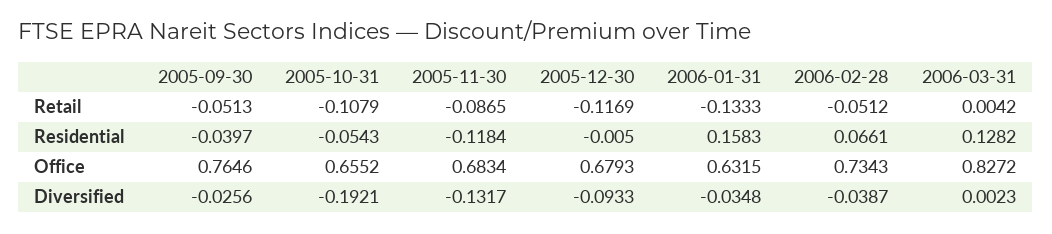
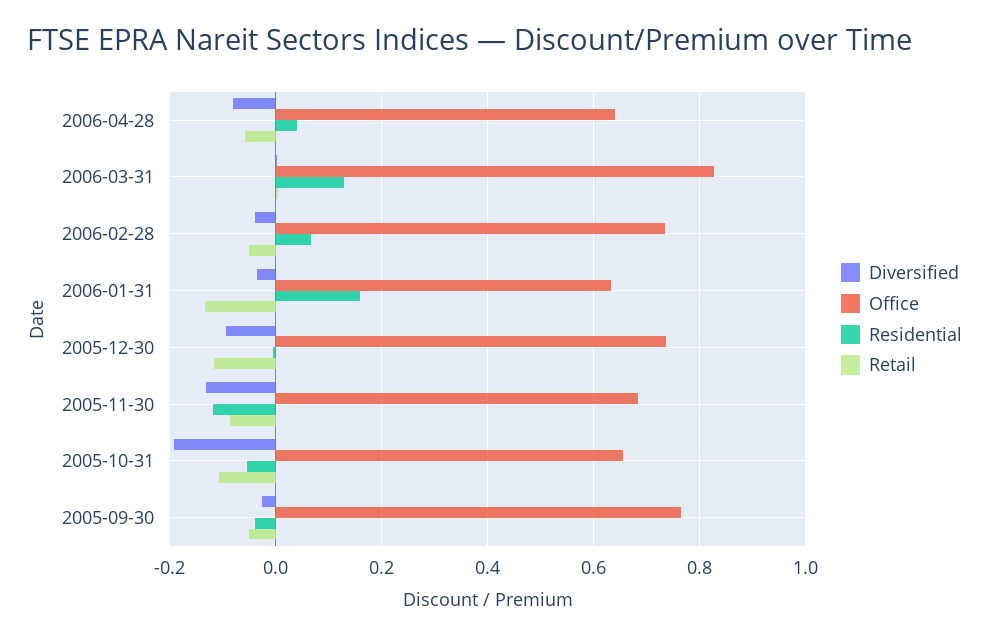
Office, 2005-12-30: 0.6793 -> 0.74
Diversified, 2006-04-28: none -> -0.08
Office, 2006-04-28: none -> 0.64
Residential, 2006-04-28: none -> 0.04
Retail, 2006-04-28: none -> -0.06

